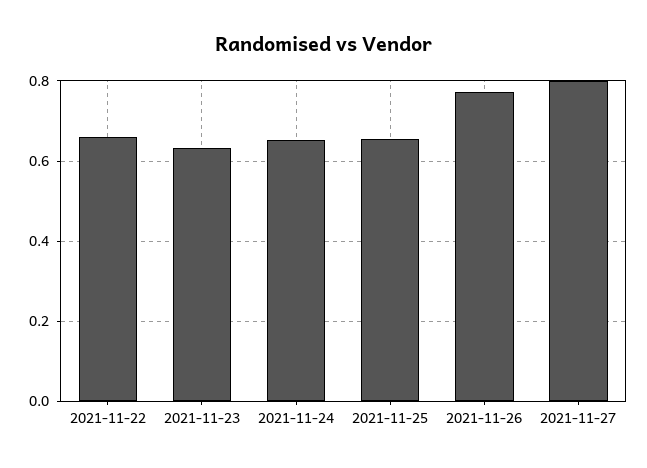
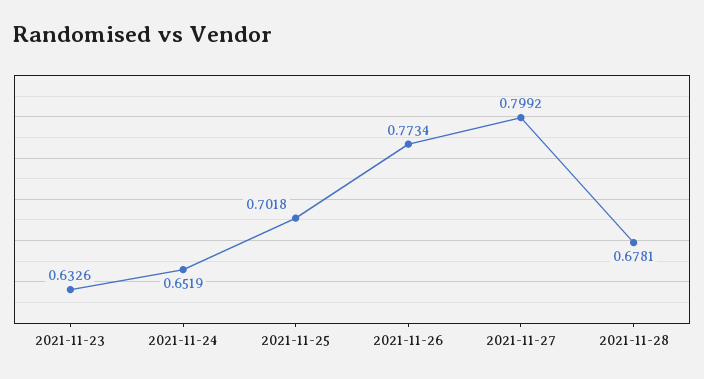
2021-11-22: 0.66 -> none
2021-11-25: 0.66 -> 0.7018
2021-11-28: none -> 0.6781

